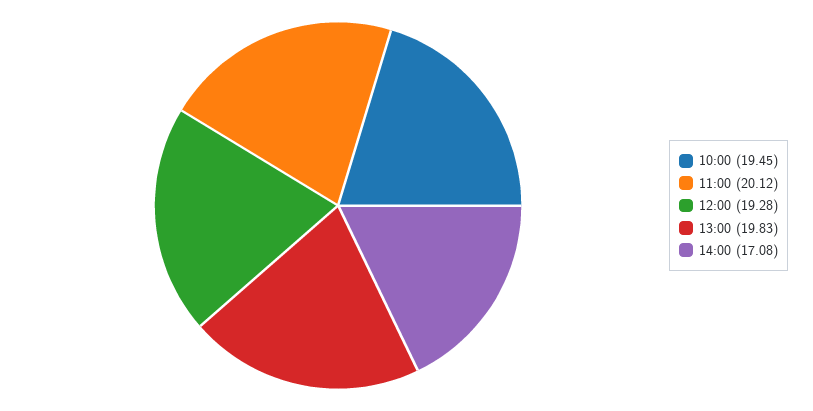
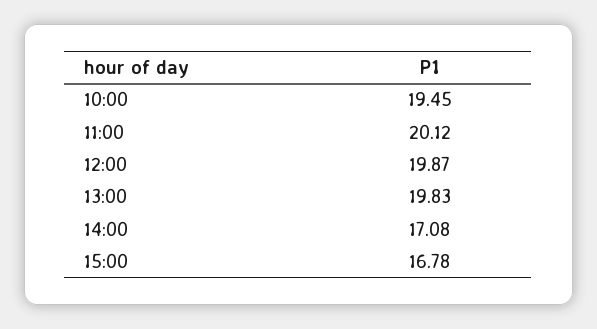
12:00: 19.28 -> 19.87
15:00: none -> 16.78

